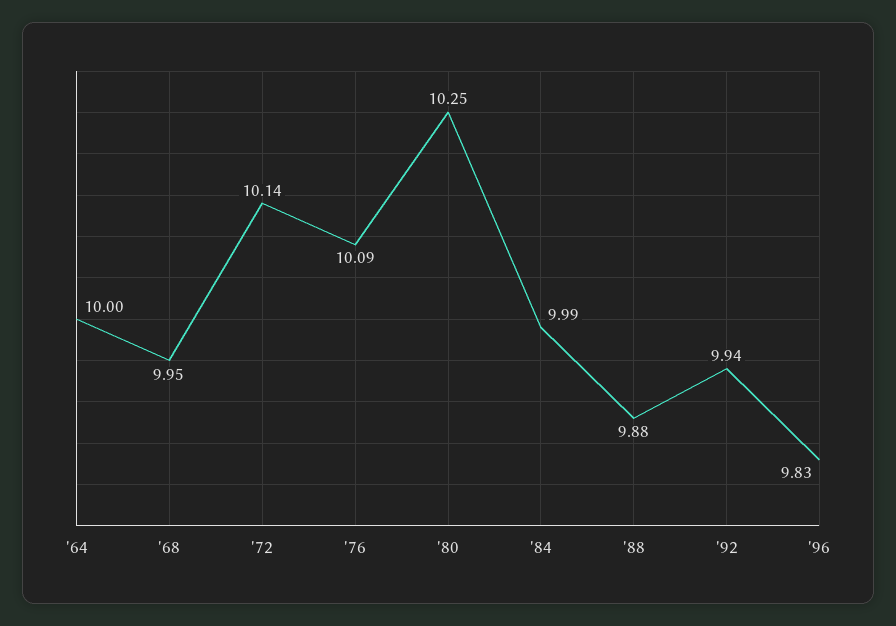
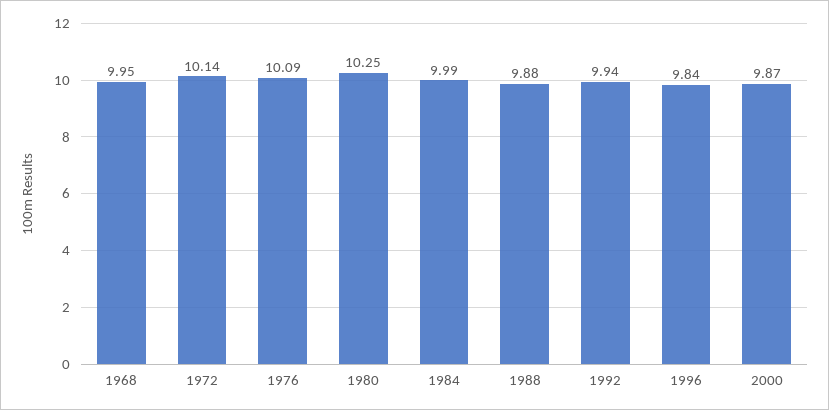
'64: 10 -> none
'96: 9.83 -> 9.84
2000: none -> 9.87

